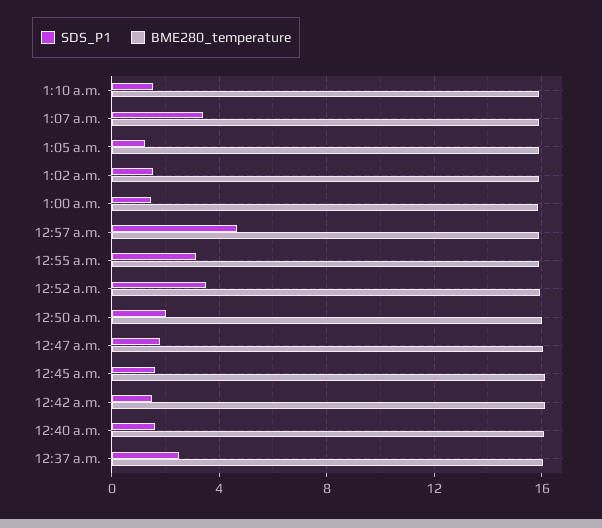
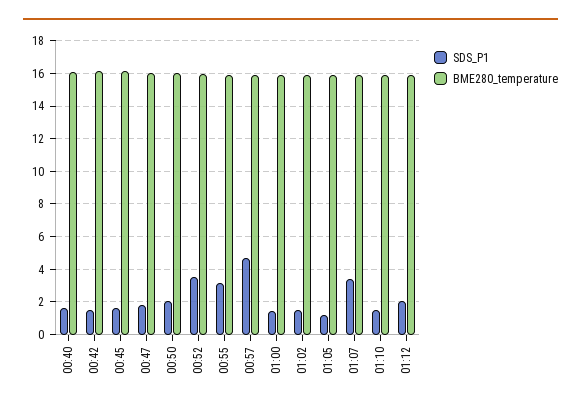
SDS_P1, 12:37 a.m.: 2.5 -> none
BME280_temperature, 12:37 a.m.: 16 -> none
SDS_P1, 01:12: none -> 2
BME280_temperature, 01:12: none -> 16

